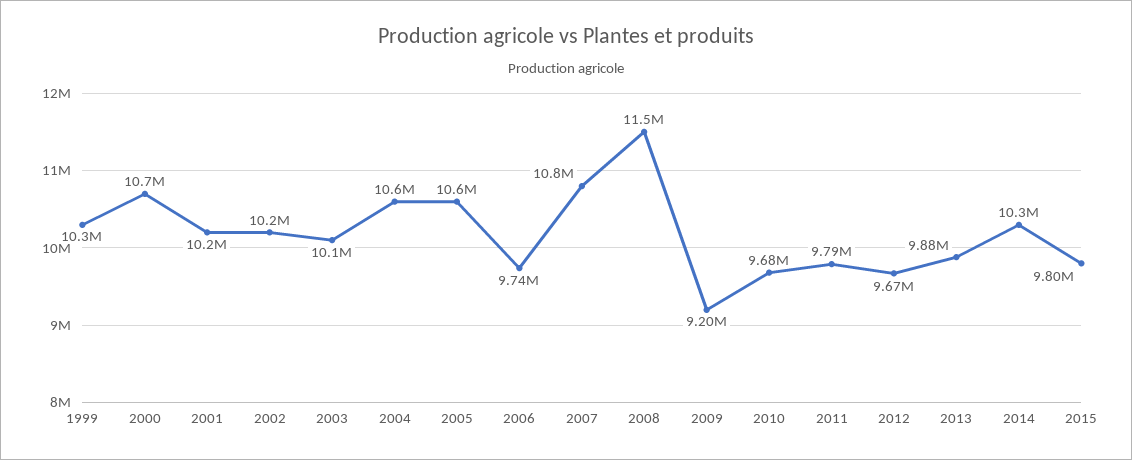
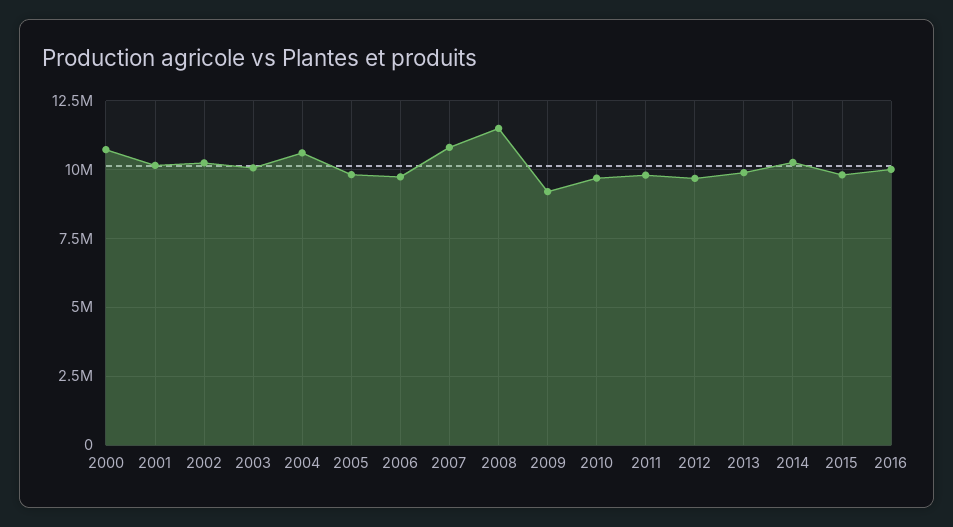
1999: 10300000 -> none
2005: 10600000 -> 9750000
2016: none -> 10000000

